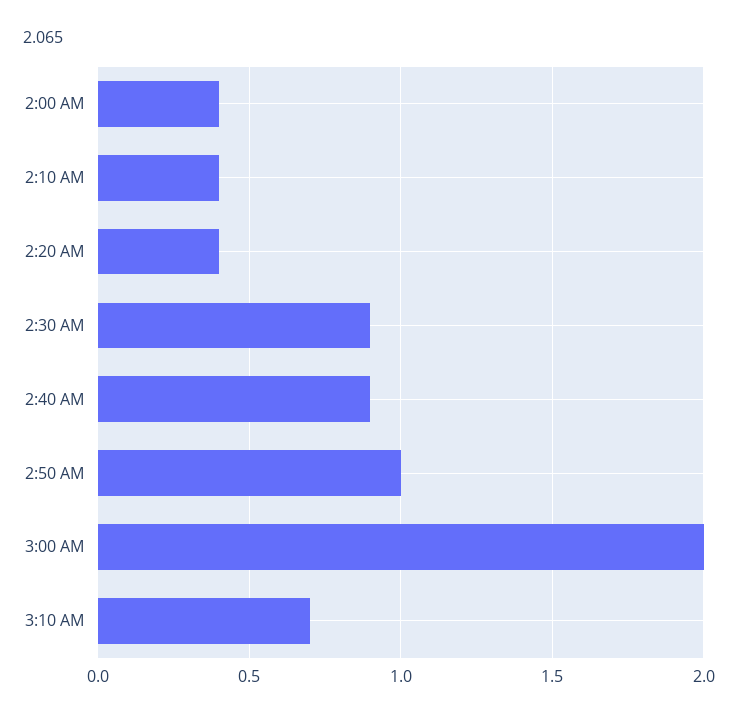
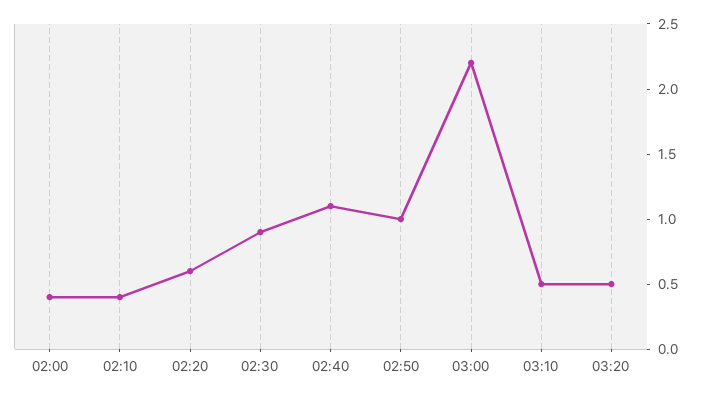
2:20 AM: 0.4 -> 0.6
2:40 AM: 0.9 -> 1.1
3:00 AM: 2 -> 2.2
3:10 AM: 0.7 -> 0.5
03:20: none -> 0.5

